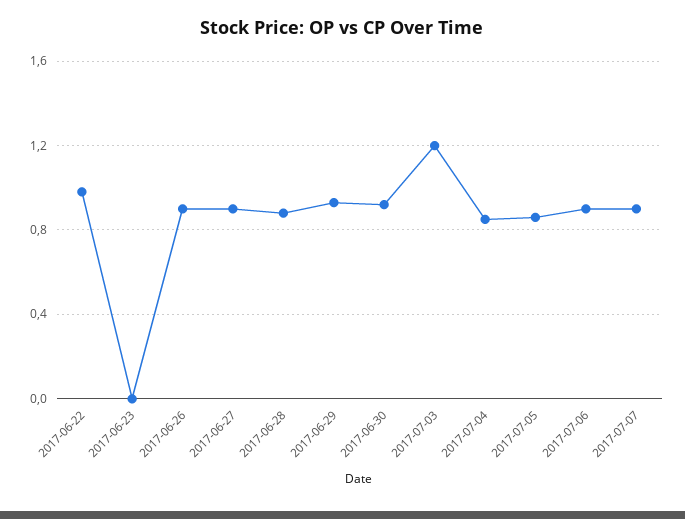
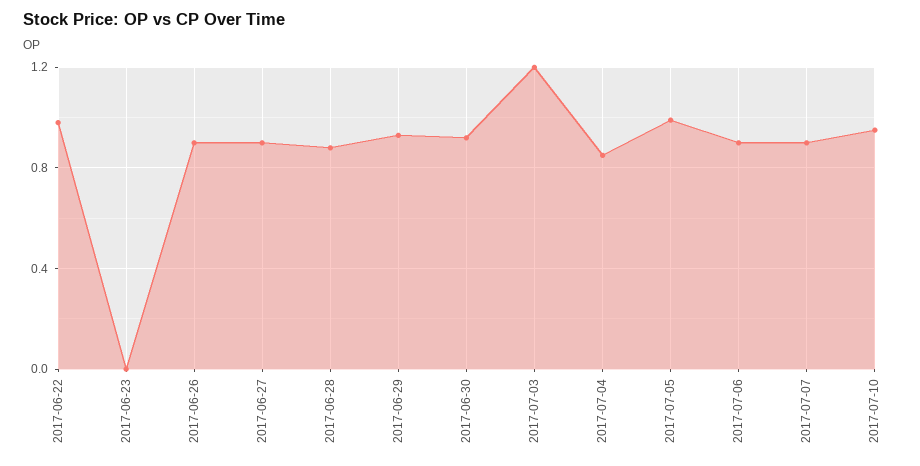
2017-07-05: 0.85 -> 1
2017-07-10: none -> 0.95

